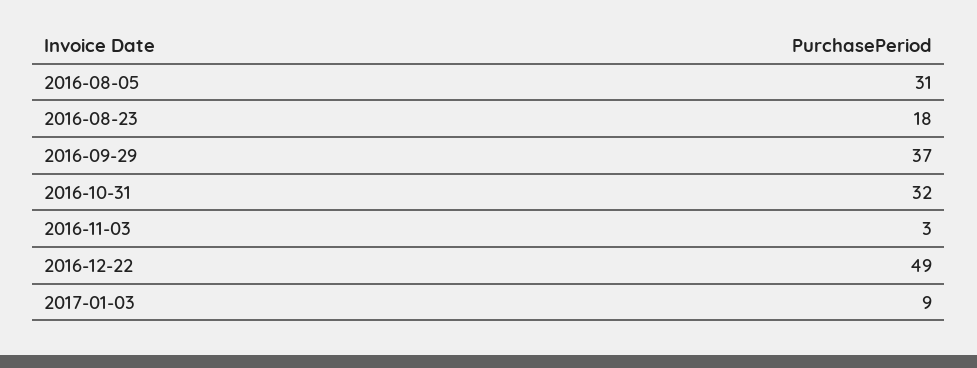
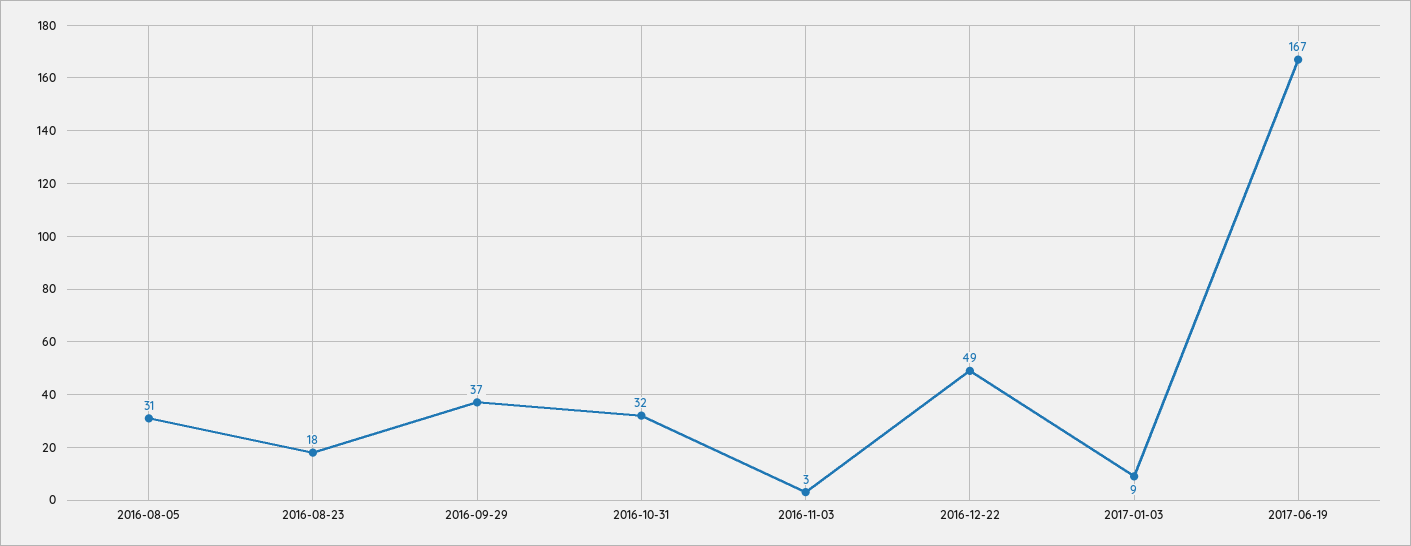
2017-06-19: none -> 167

